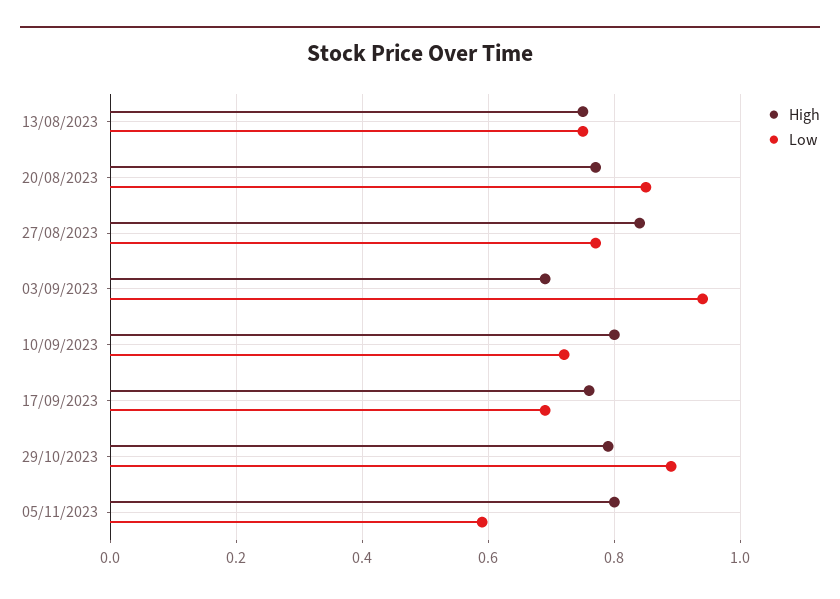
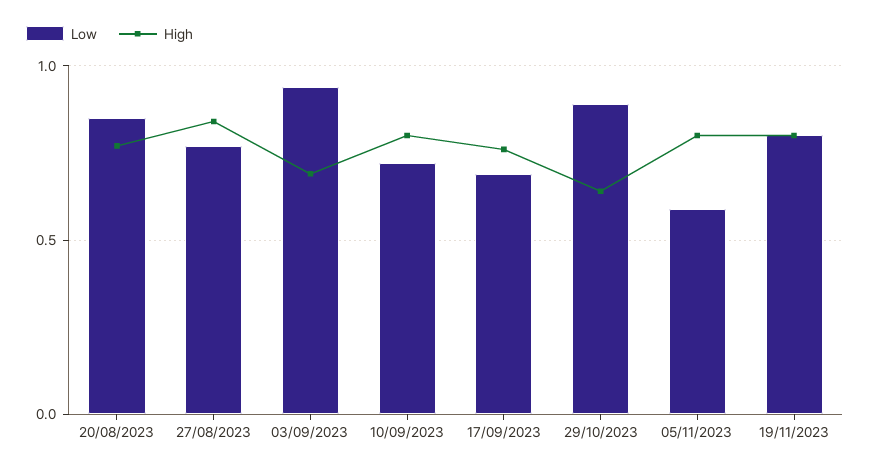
High, 13/08/2023: 0.75 -> none
Low, 13/08/2023: 0.75 -> none
High, 29/10/2023: 0.8 -> 0.65
Low, 19/11/2023: none -> 0.8
High, 19/11/2023: none -> 0.8

